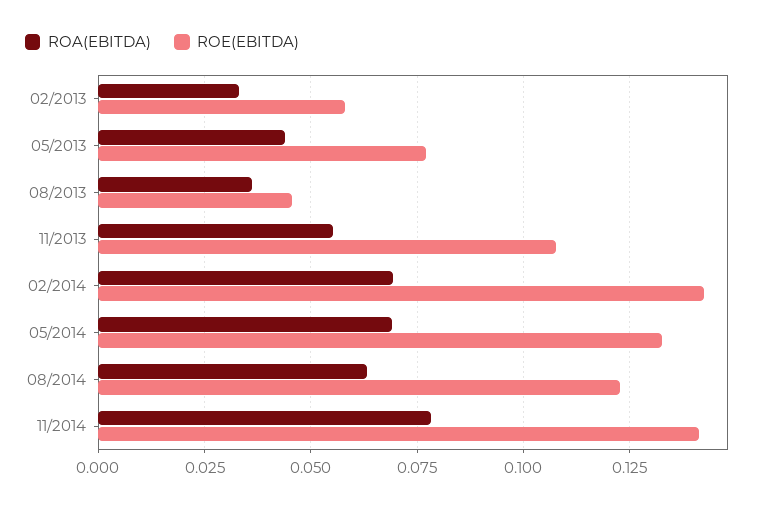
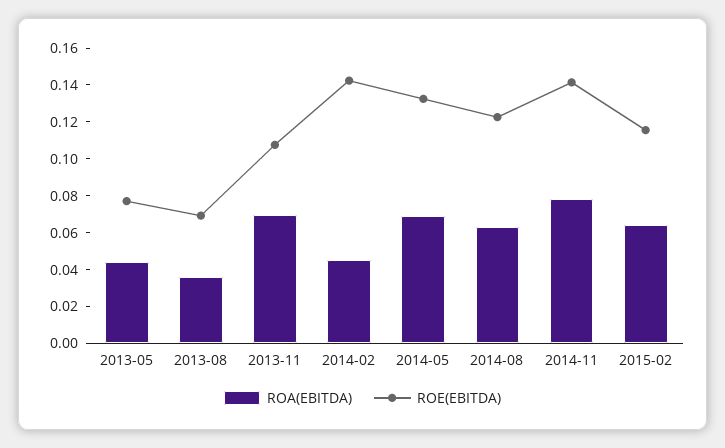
ROA(EBITDA), 02/2013: 0.0325 -> none
ROE(EBITDA), 02/2013: 0.0575 -> none
ROE(EBITDA), 08/2013: 0.045 -> 0.07
ROA(EBITDA), 11/2013: 0.055 -> 0.07
ROA(EBITDA), 02/2014: 0.07 -> 0.045
ROA(EBITDA), 2015-02: none -> 0.065
ROE(EBITDA), 2015-02: none -> 0.115

